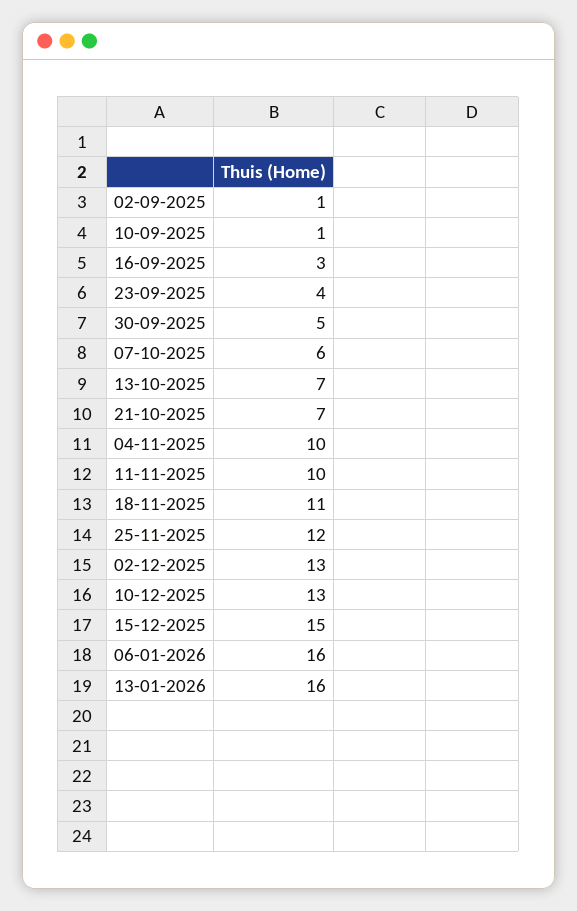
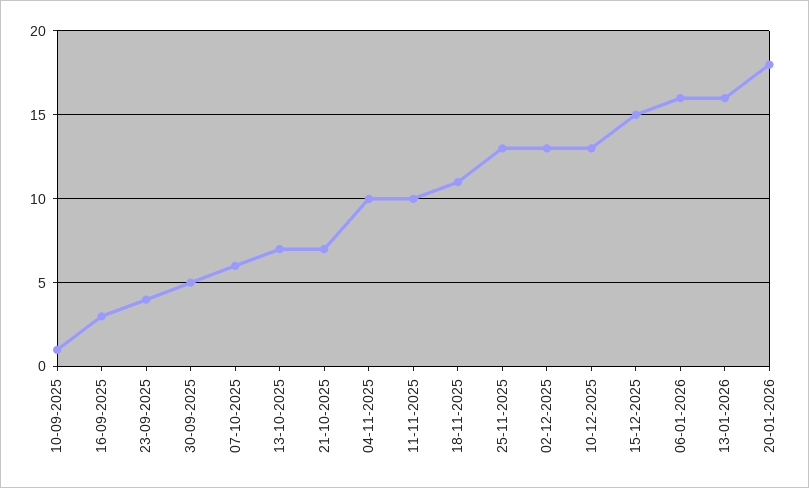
02-09-2025: 1 -> none
25-11-2025: 12 -> 13
20-01-2026: none -> 18

